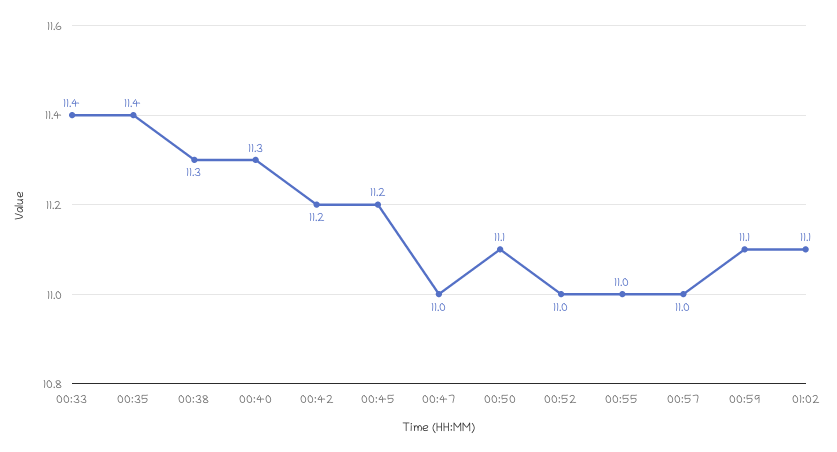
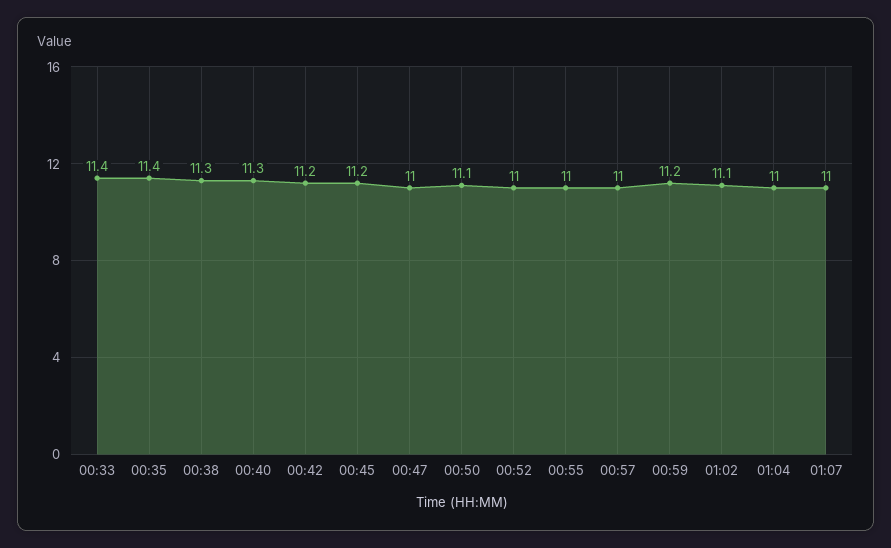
00:59: 11.1 -> 11.2
01:04: none -> 11
01:07: none -> 11

